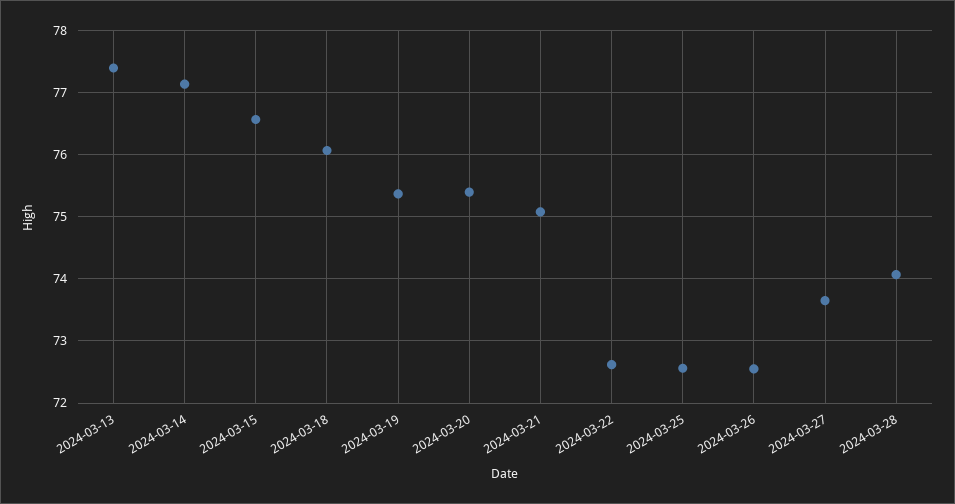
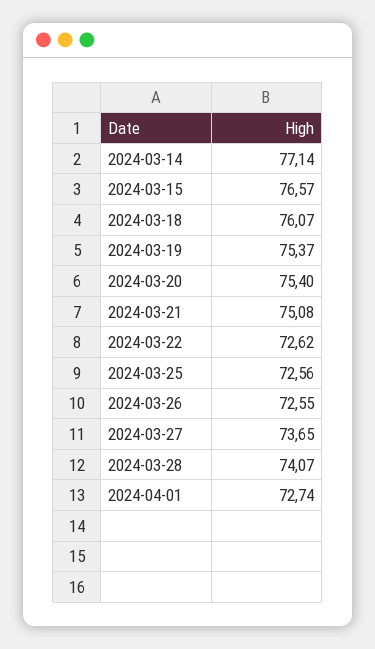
2024-03-13: 77.4 -> none
2024-04-01: none -> 72.74

